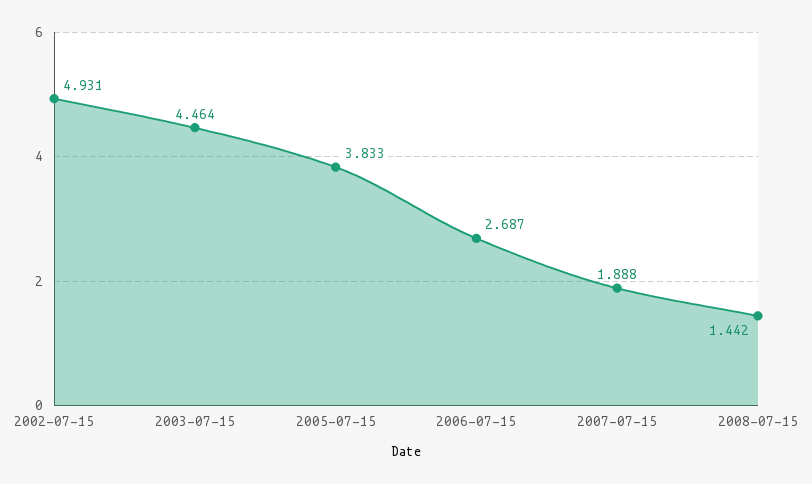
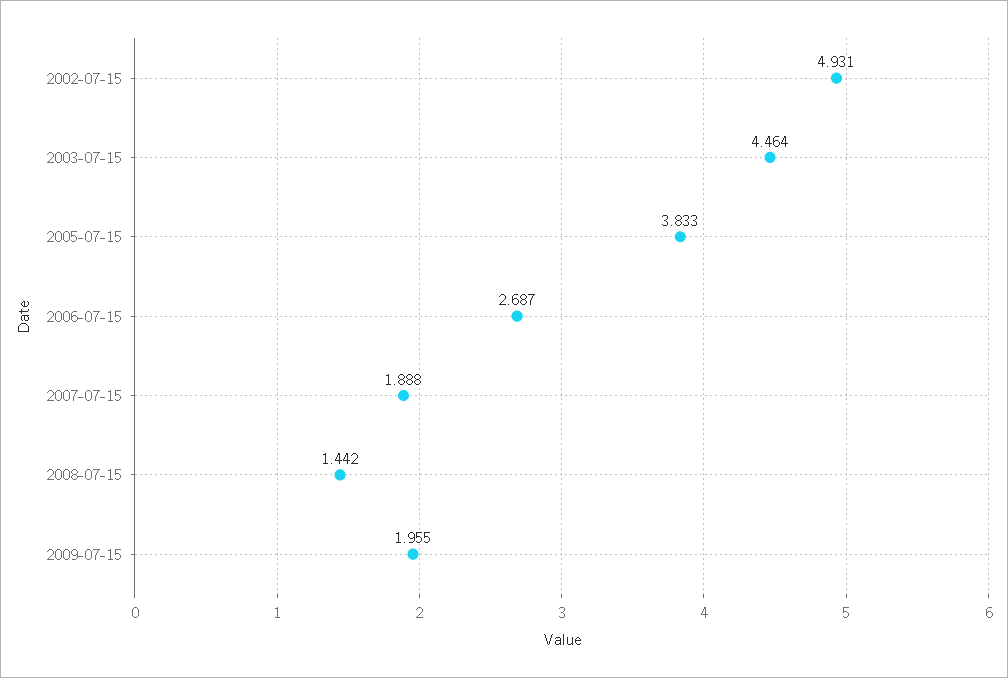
2009-07-15: none -> 1.955

